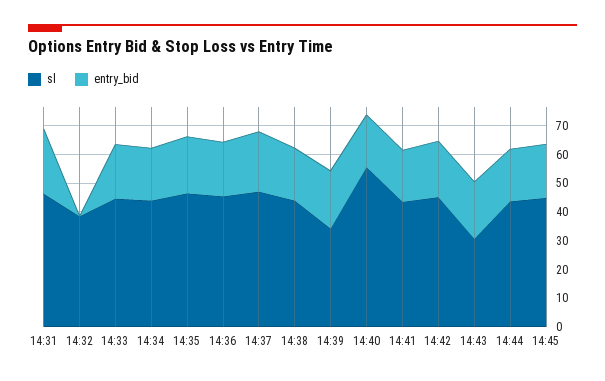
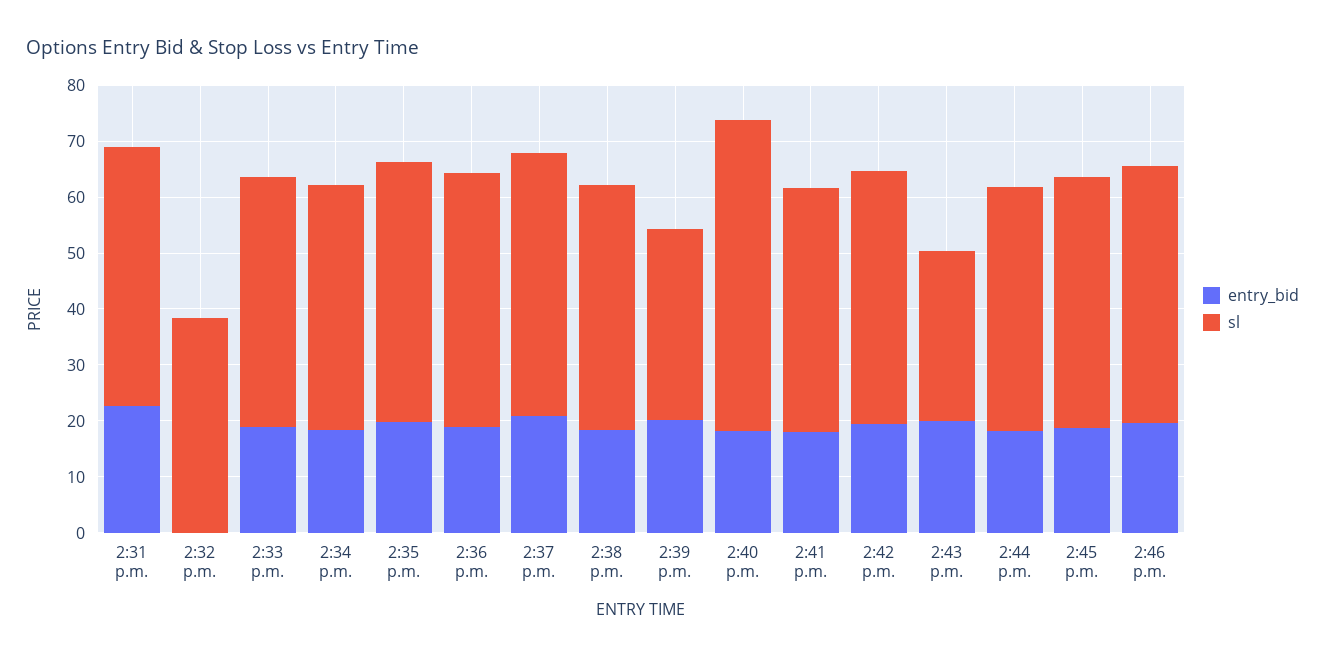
entry_bid, 2:46 p.m.: none -> 20
sl, 2:46 p.m.: none -> 46

